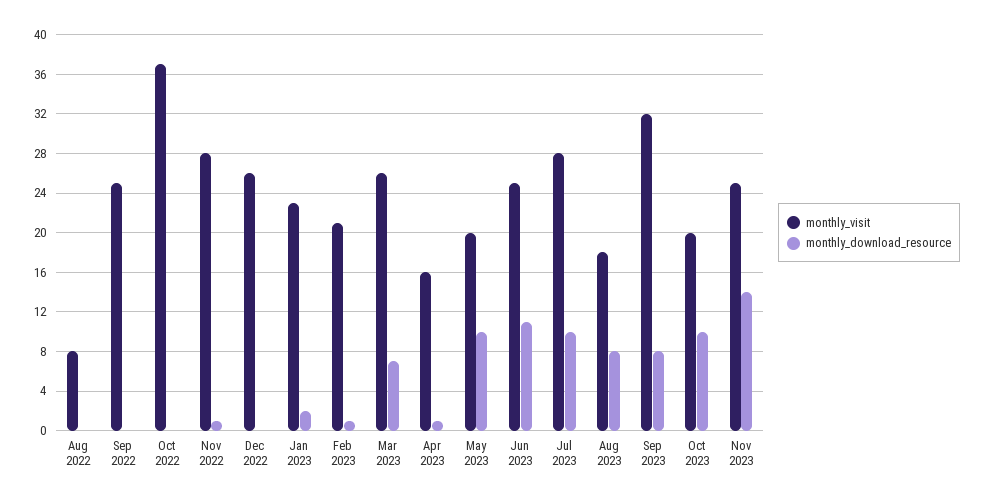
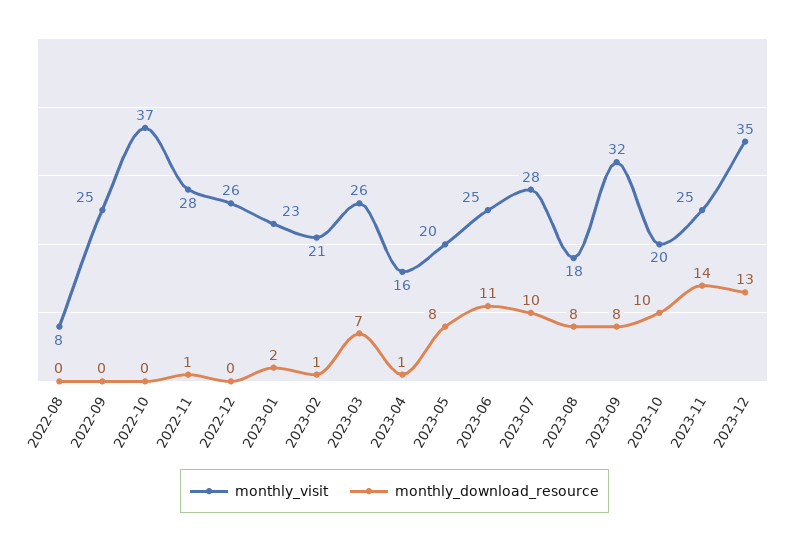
monthly_download_resource, May 2023: 10 -> 8
monthly_visit, 2023-12: none -> 35
monthly_download_resource, 2023-12: none -> 13

